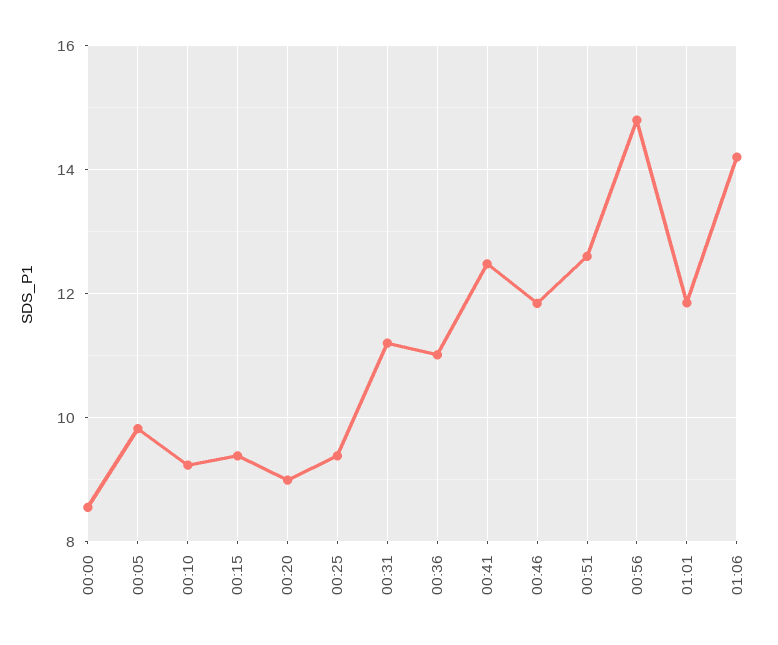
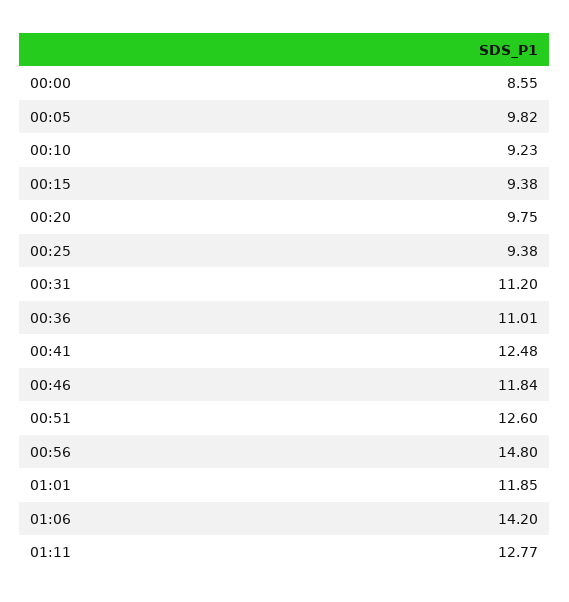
00:20: 9 -> 9.75
01:11: none -> 12.77

